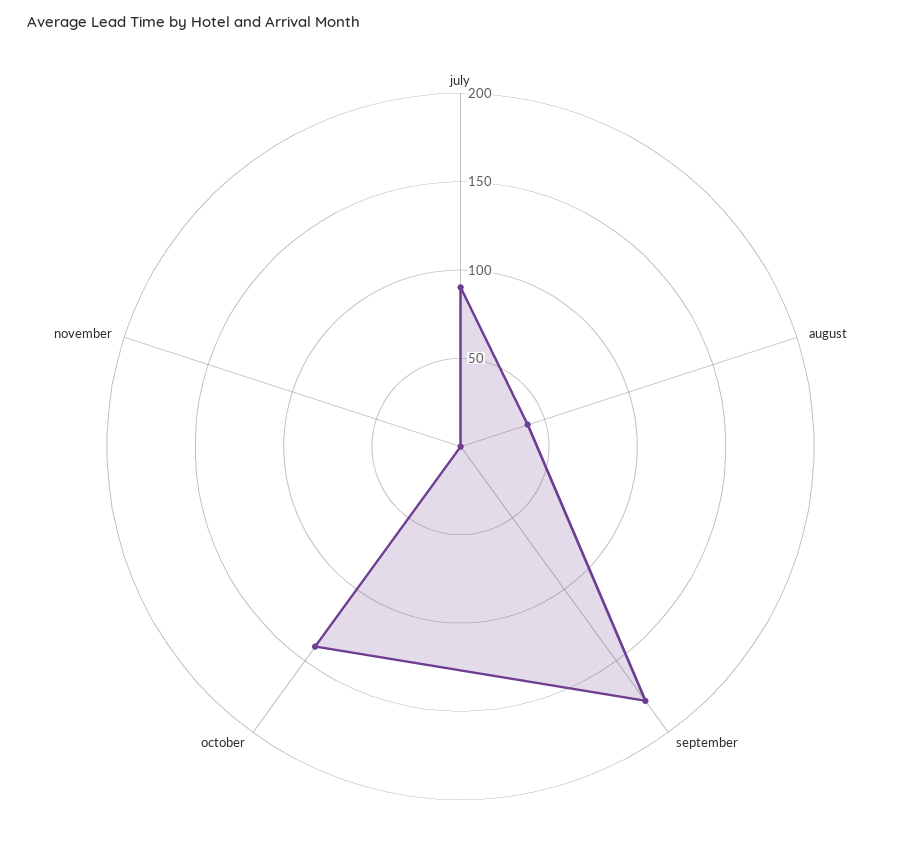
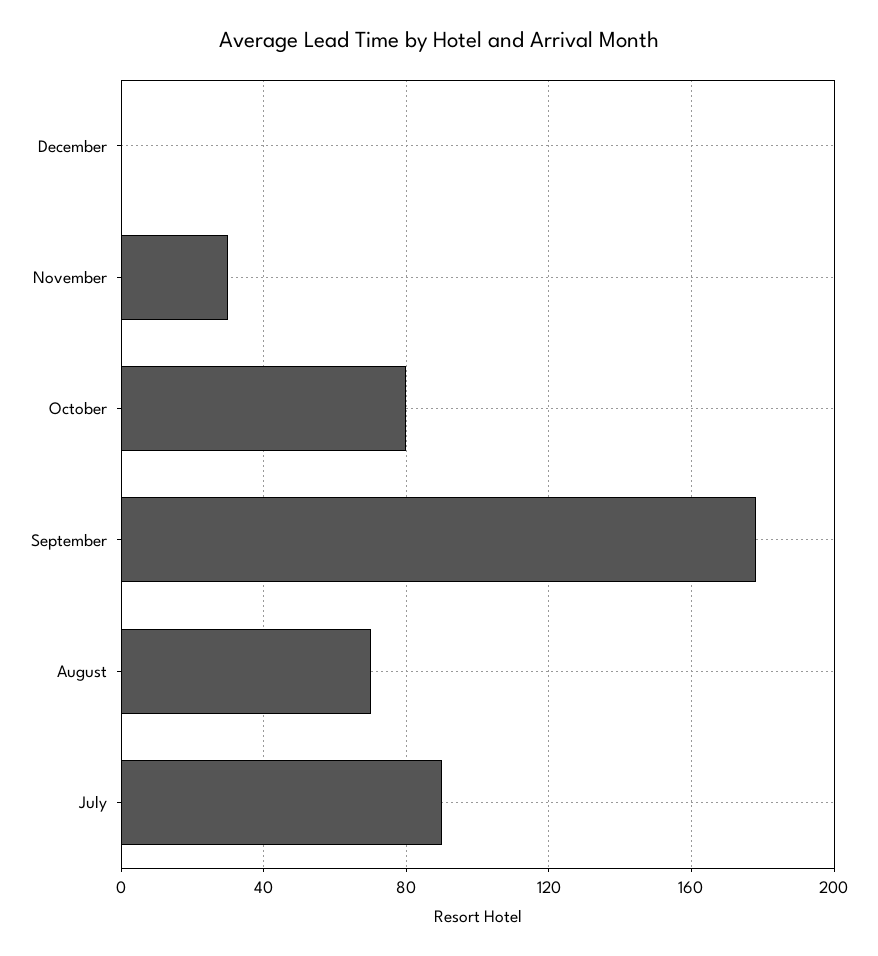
august: 40 -> 70
october: 140 -> 80
november: 0 -> 30
December: none -> 0

